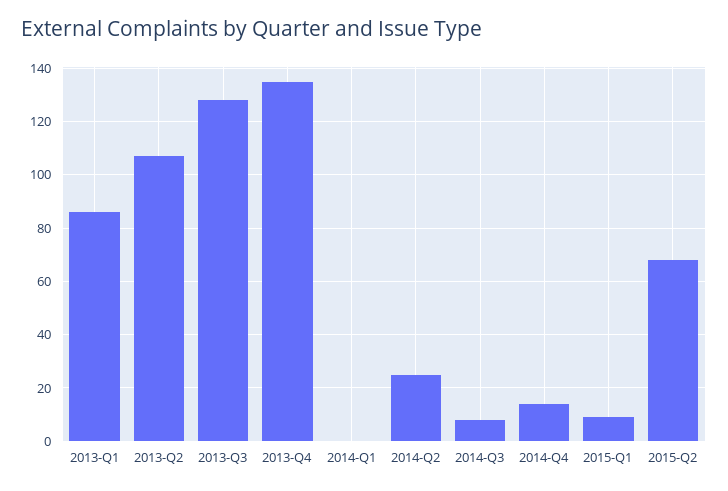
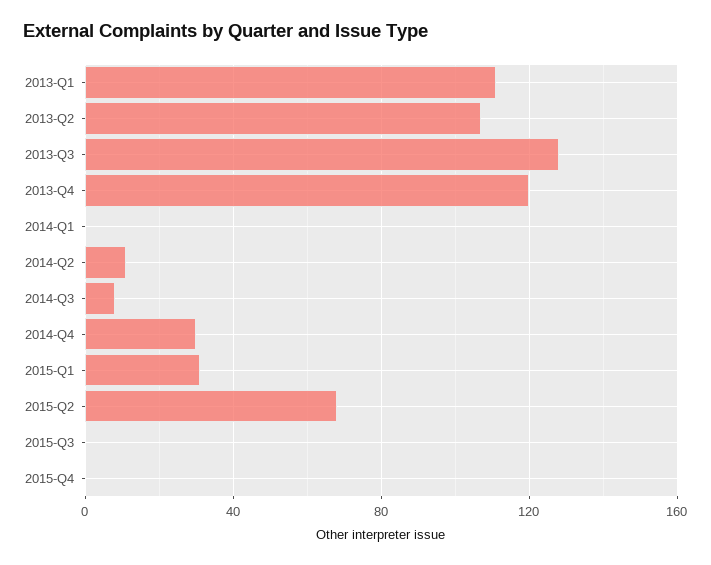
2013-Q1: 85 -> 110
2013-Q4: 135 -> 120
2014-Q2: 25 -> 10
2014-Q4: 15 -> 30
2015-Q1: 10 -> 30
2015-Q3: none -> 0
2015-Q4: none -> 0

